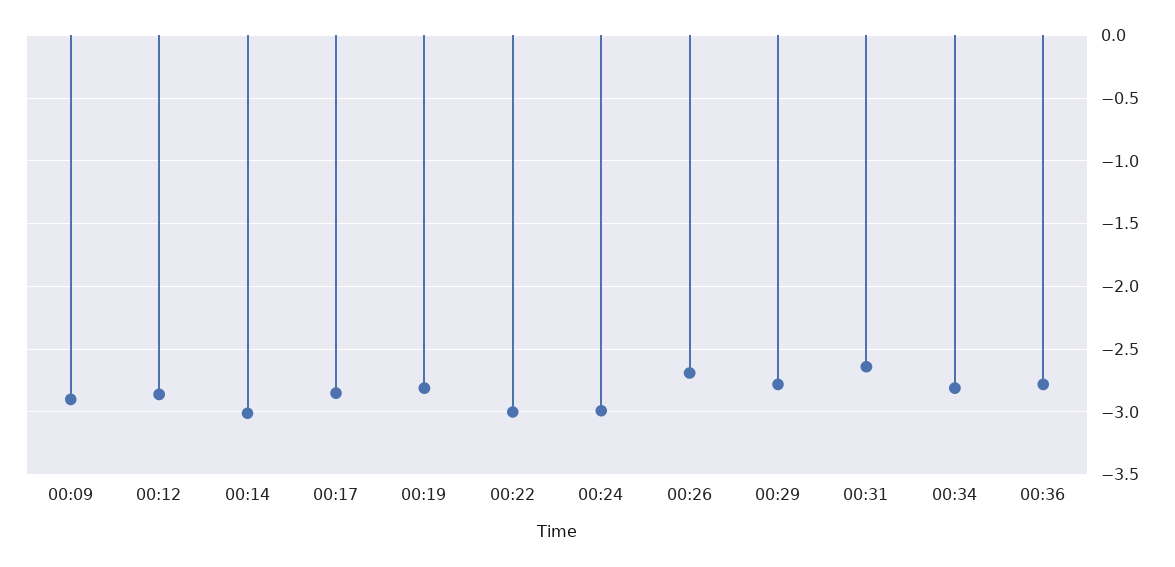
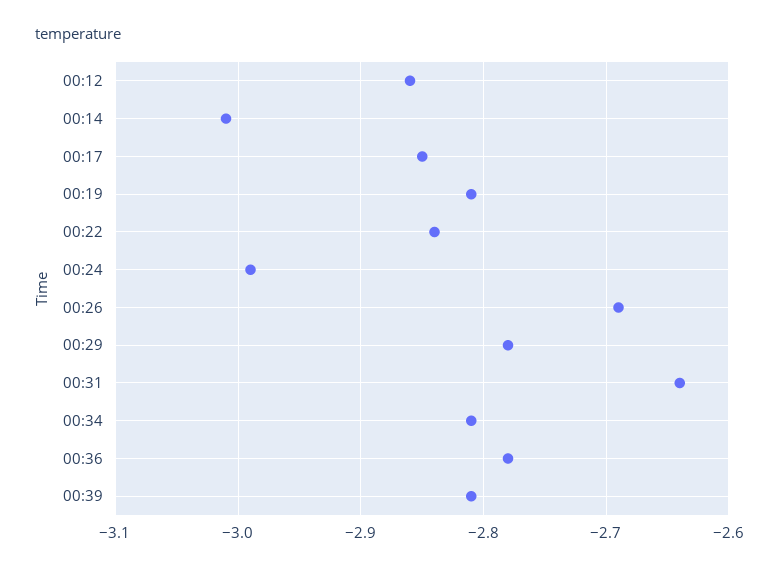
00:09: -2.9 -> none
00:22: -3 -> -2.84
00:39: none -> -2.81

